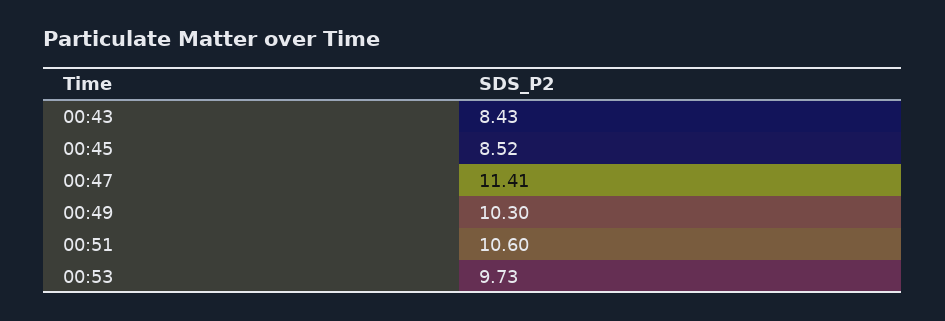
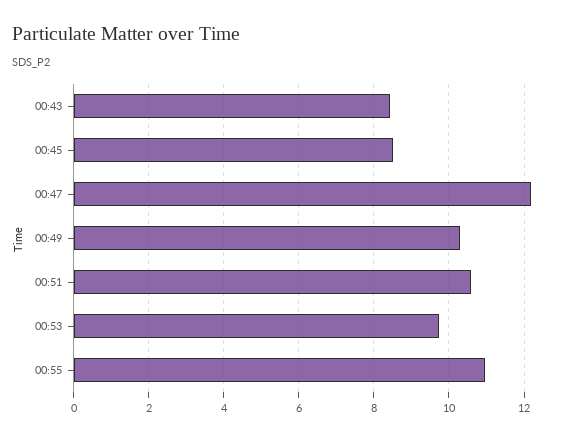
00:47: 11.41 -> 12.2
00:55: none -> 11

